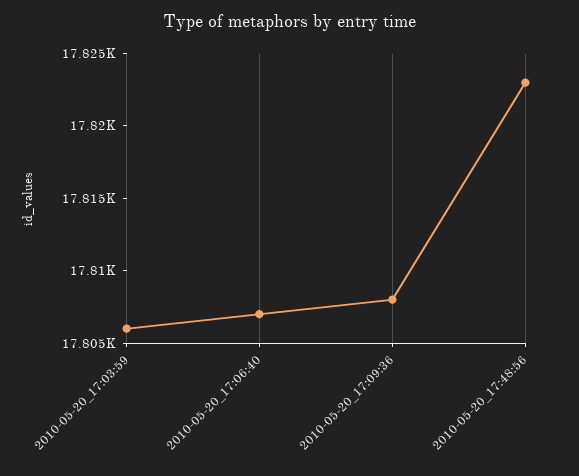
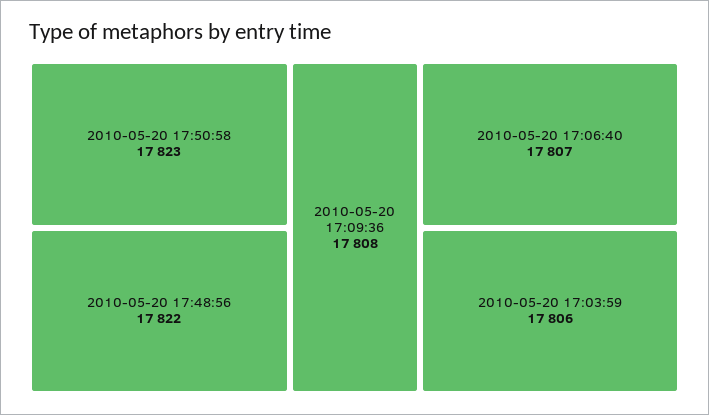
2010-05-20_17:48:56: 17823 -> 17822
2010-05-20 17:50:58: none -> 17823

